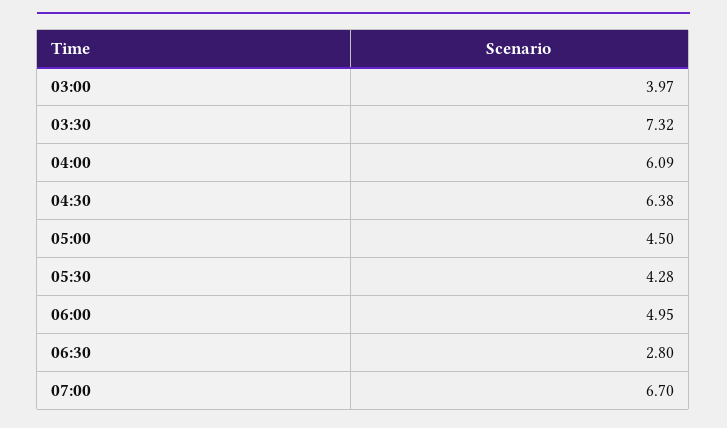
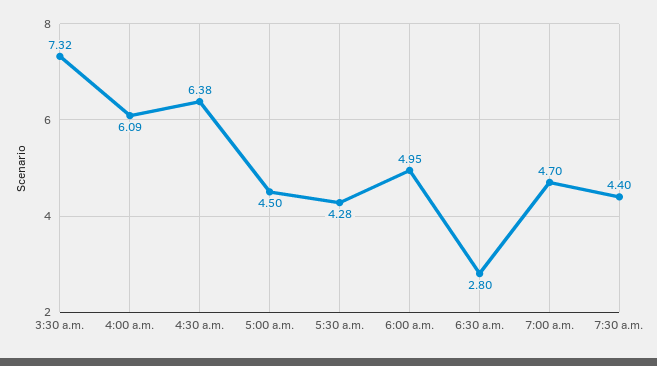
03:00: 3.97 -> none
07:00: 6.7 -> 4.7
7:30 a.m.: none -> 4.4

